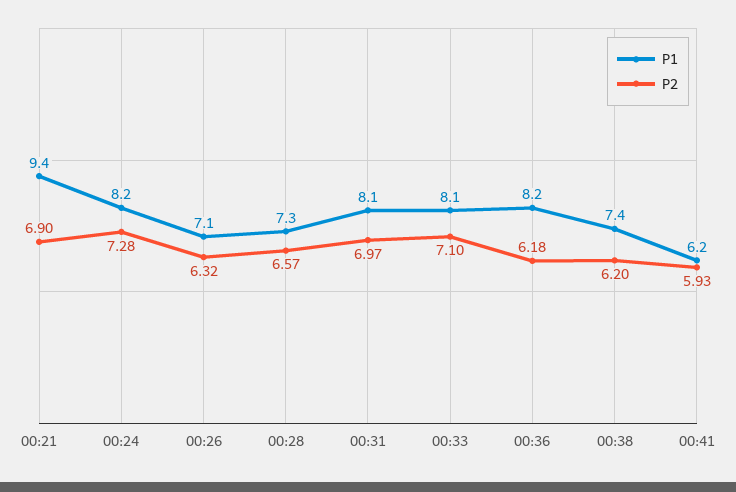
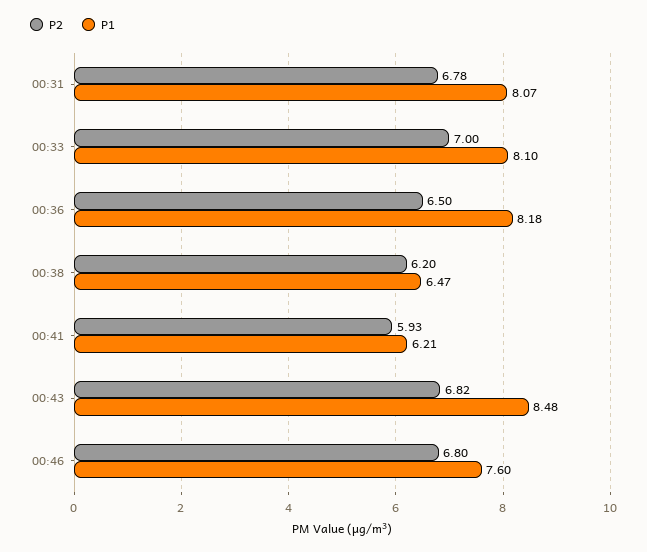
P1, 00:21: 9.4 -> none
P2, 00:21: 6.9 -> none
P1, 00:24: 8.2 -> none
P2, 00:24: 7.28 -> none
P1, 00:26: 7.1 -> none
P2, 00:26: 6.32 -> none
P1, 00:28: 7.3 -> none
P2, 00:28: 6.57 -> none
P2, 00:31: 6.97 -> 6.78
P2, 00:33: 7.1 -> 7
P2, 00:36: 6.18 -> 6.5
P1, 00:38: 7.4 -> 6.47
P2, 00:43: none -> 6.82
P1, 00:43: none -> 8.48
P2, 00:46: none -> 6.8
P1, 00:46: none -> 7.6

